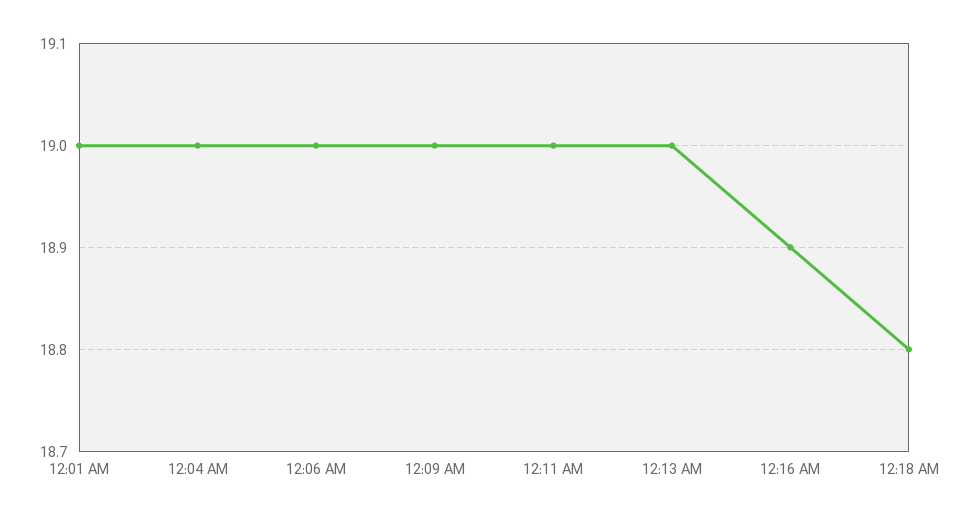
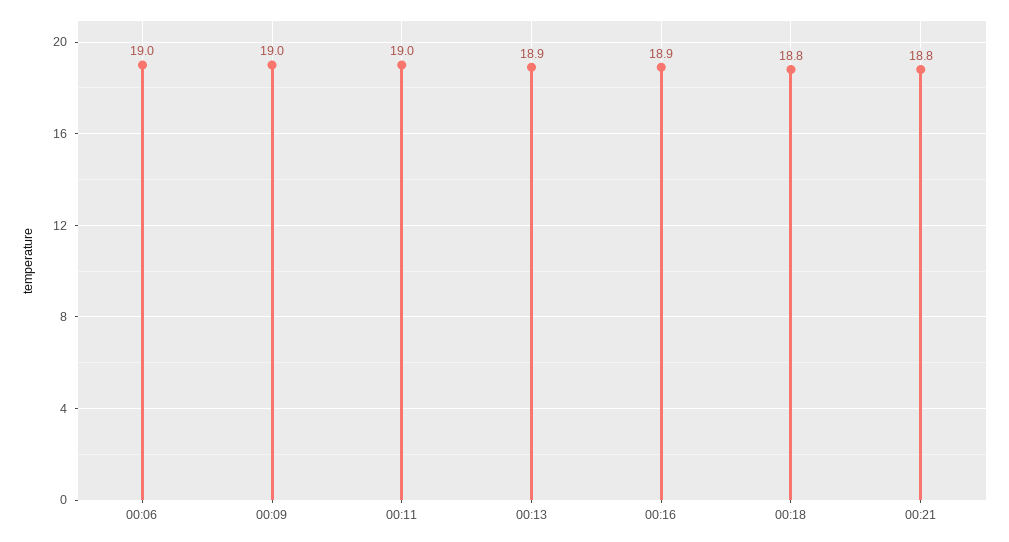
12:01 AM: 19 -> none
12:04 AM: 19 -> none
12:13 AM: 19 -> 18.9
00:21: none -> 18.8

